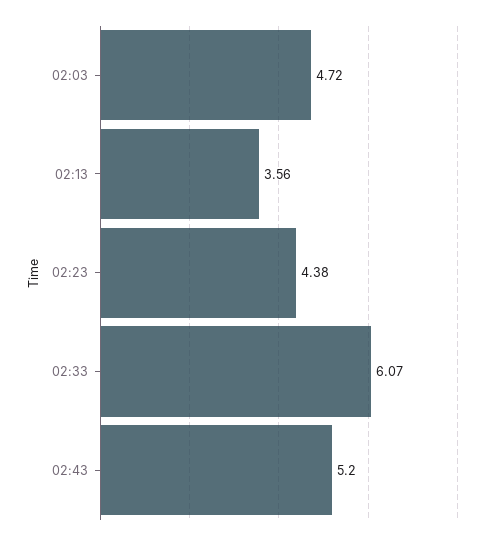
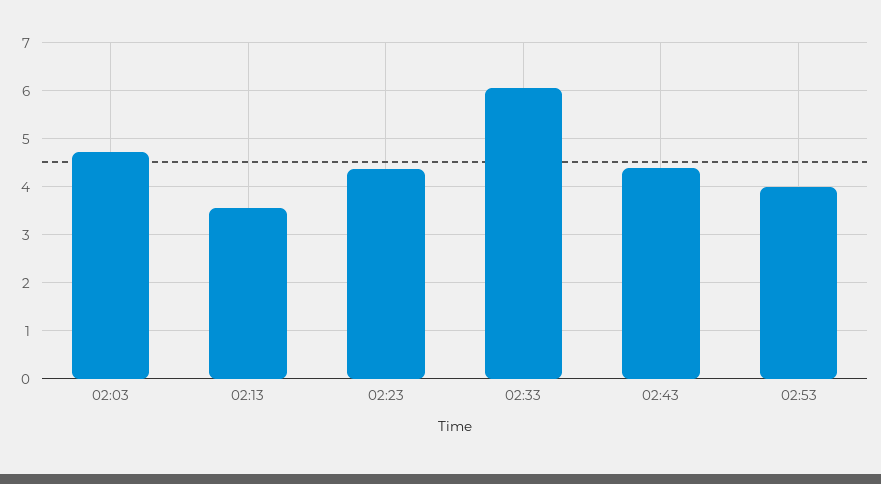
02:43: 5.2 -> 4.4
02:53: none -> 4

